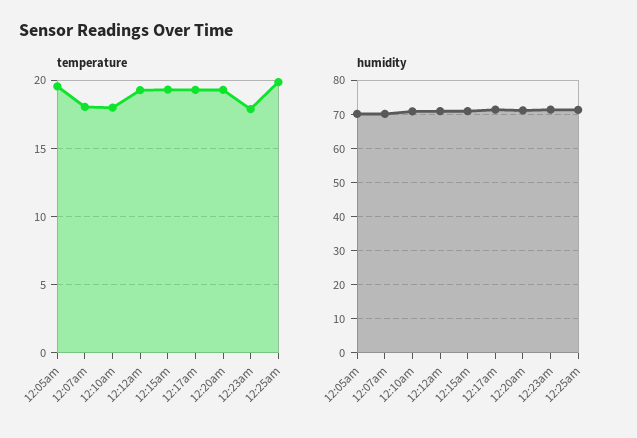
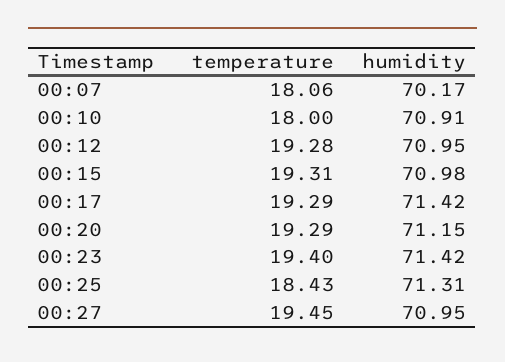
temperature, 12:05am: 19.5 -> none
temperature, 12:23am: 18 -> 19.4
temperature, 12:25am: 20 -> 18.43
humidity, 12:05am: 70 -> none
temperature, 00:27: none -> 19.45
humidity, 00:27: none -> 70.95

